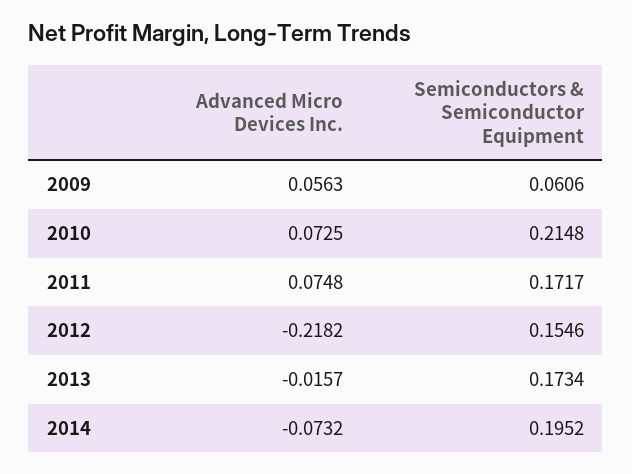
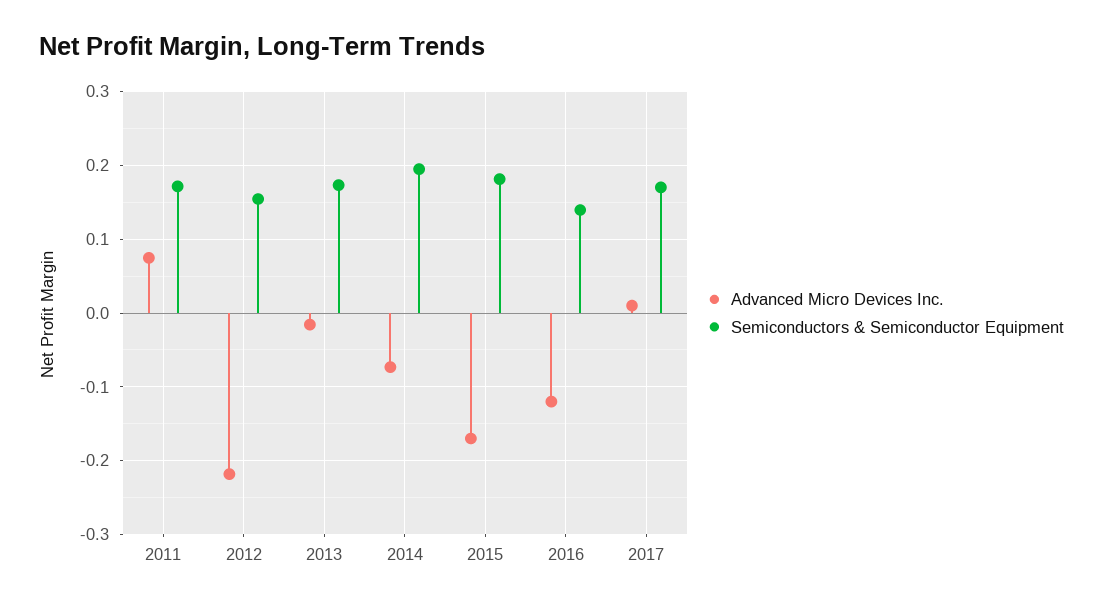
Advanced Micro Devices Inc., 2009: 0.0563 -> none
Semiconductors & Semiconductor Equipment, 2009: 0.0606 -> none
Advanced Micro Devices Inc., 2010: 0.0725 -> none
Semiconductors & Semiconductor Equipment, 2010: 0.2148 -> none
Advanced Micro Devices Inc., 2015: none -> -0.17
Semiconductors & Semiconductor Equipment, 2015: none -> 0.18
Advanced Micro Devices Inc., 2016: none -> -0.12
Semiconductors & Semiconductor Equipment, 2016: none -> 0.14
Advanced Micro Devices Inc., 2017: none -> 0.01
Semiconductors & Semiconductor Equipment, 2017: none -> 0.17

